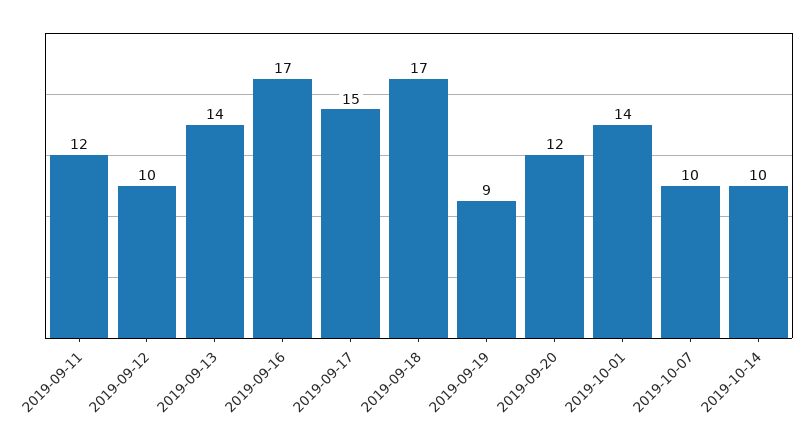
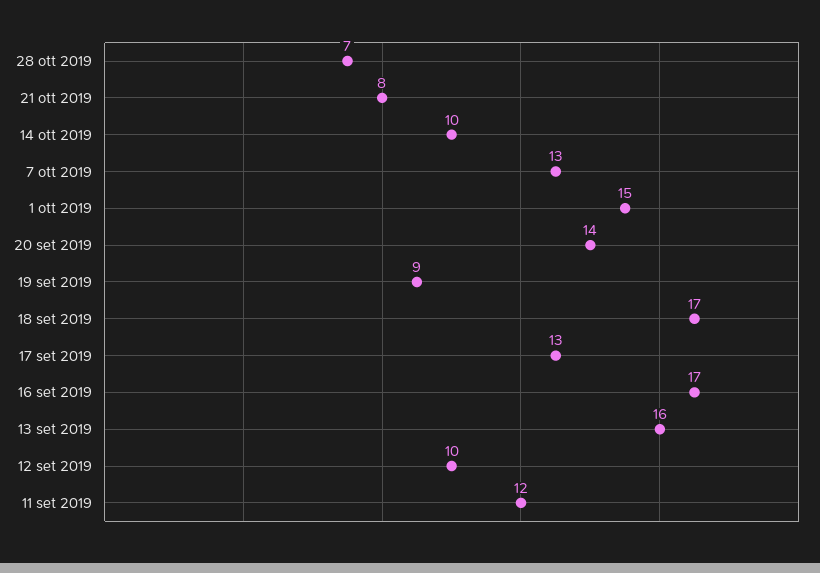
2019-09-13: 14 -> 16
2019-09-17: 15 -> 13
2019-09-20: 12 -> 14
2019-10-01: 14 -> 15
2019-10-07: 10 -> 13
28 ott 2019: none -> 7
21 ott 2019: none -> 8

